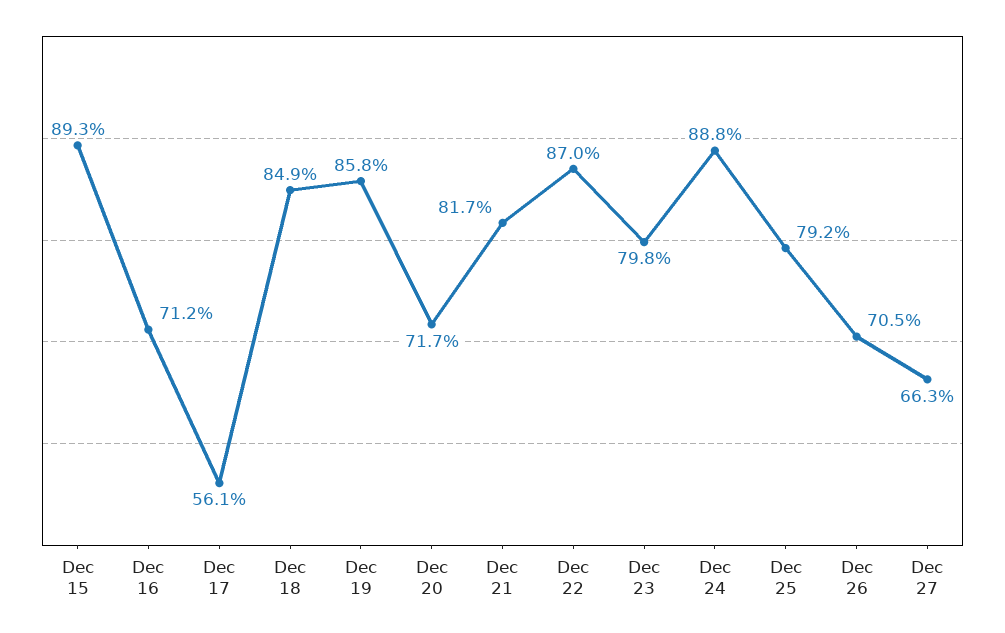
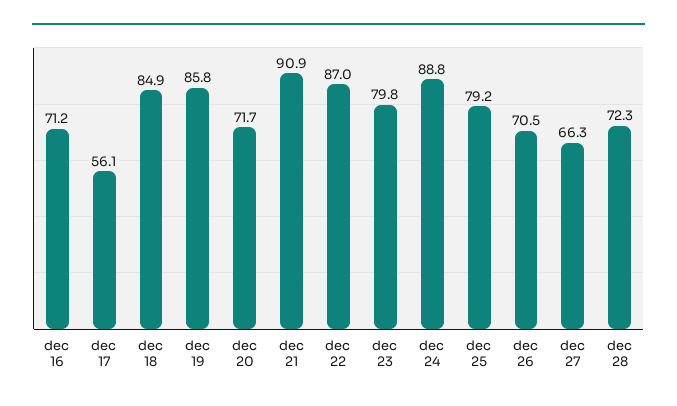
Dec 15: 89.3 -> none
Dec 21: 81.7 -> 90.9
dec 28: none -> 72.3

